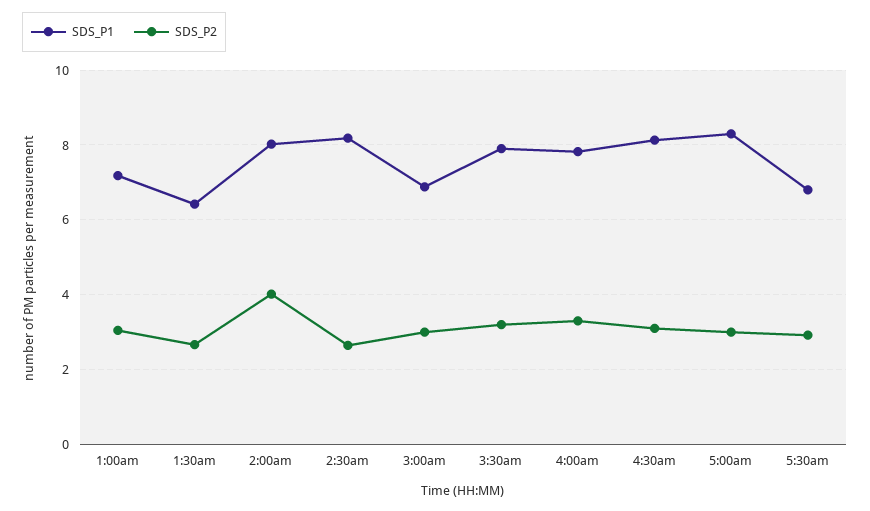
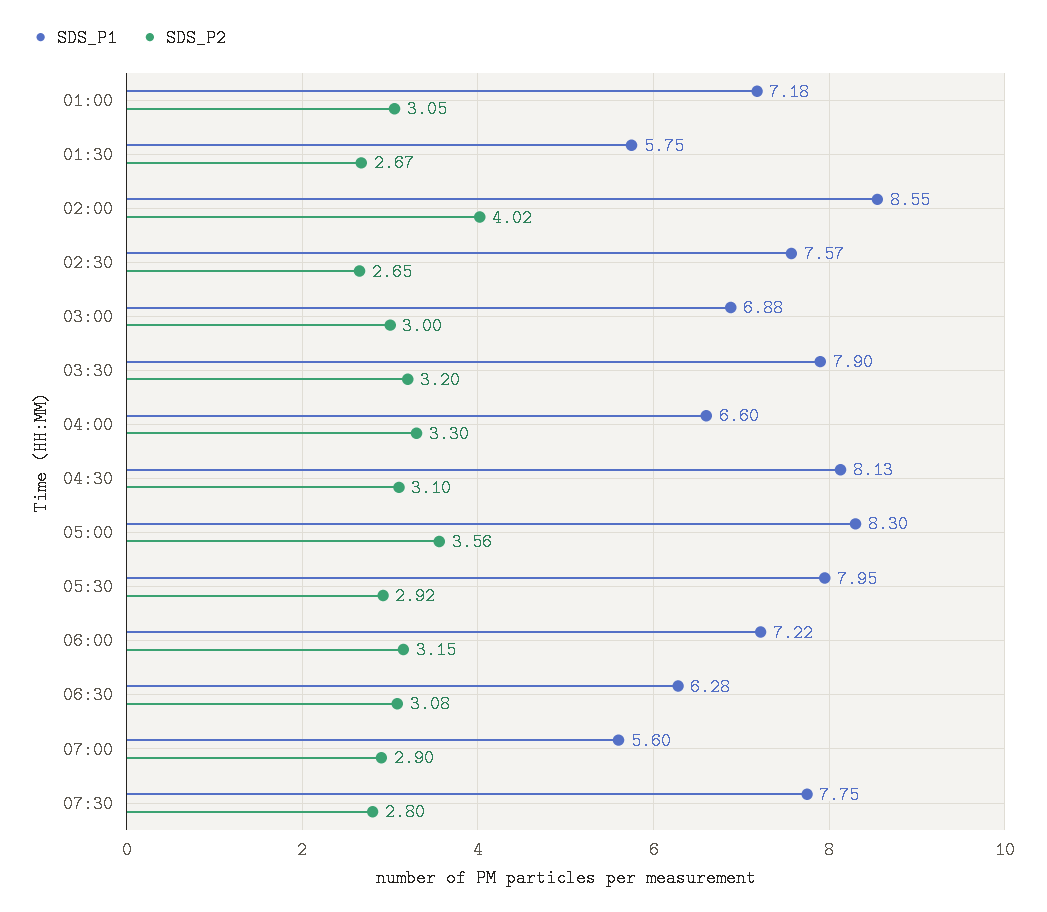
SDS_P1, 1:30am: 6.4 -> 5.75
SDS_P1, 2:00am: 8 -> 8.55
SDS_P1, 2:30am: 8.2 -> 7.57
SDS_P1, 4:00am: 7.8 -> 6.6
SDS_P2, 5:00am: 3 -> 3.56
SDS_P1, 5:30am: 6.8 -> 7.95
SDS_P1, 06:00: none -> 7.22
SDS_P2, 06:00: none -> 3.15
SDS_P1, 06:30: none -> 6.28
SDS_P2, 06:30: none -> 3.08
SDS_P1, 07:00: none -> 5.6
SDS_P2, 07:00: none -> 2.9
SDS_P1, 07:30: none -> 7.75
SDS_P2, 07:30: none -> 2.8

